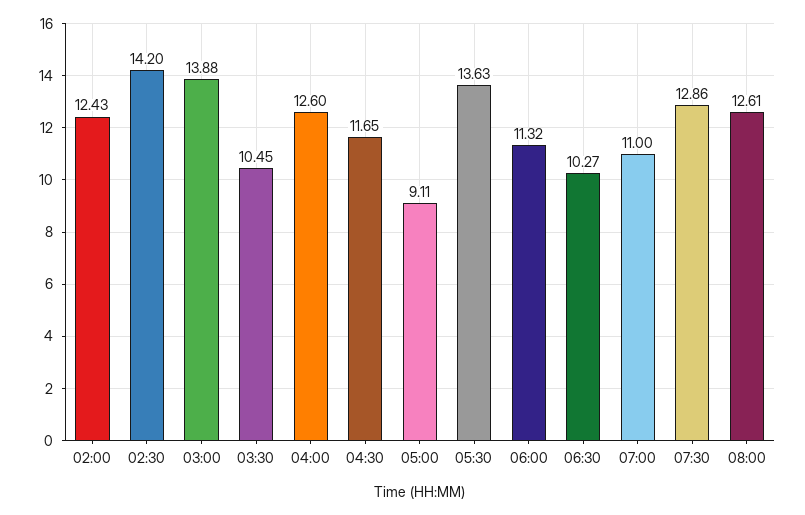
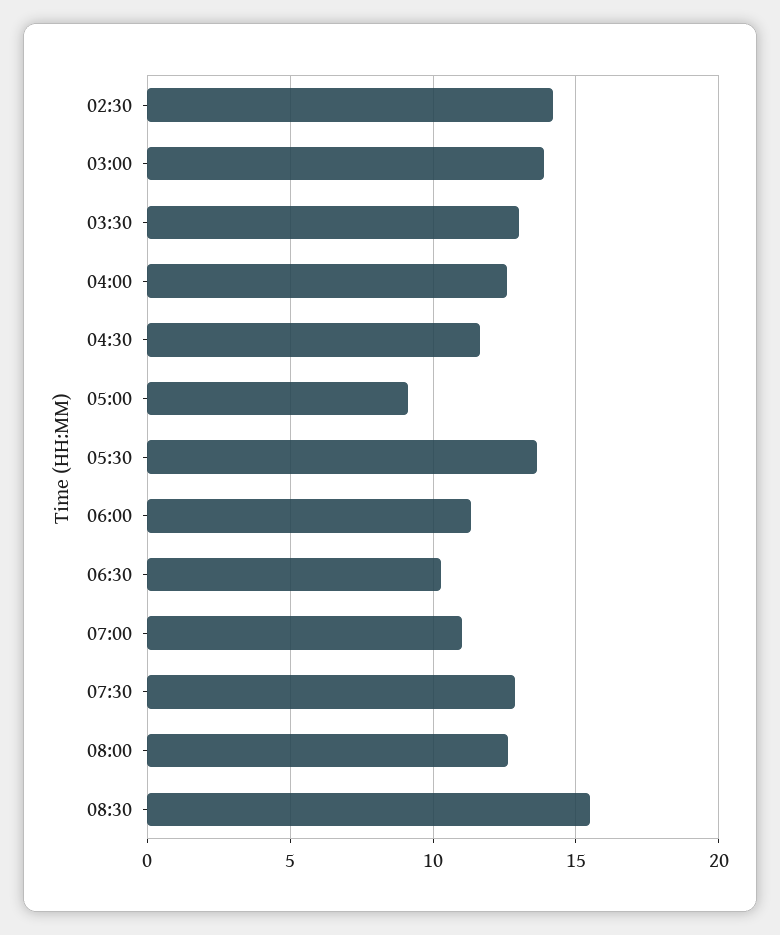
02:00: 12.43 -> none
03:30: 10.45 -> 13
08:30: none -> 15.5

